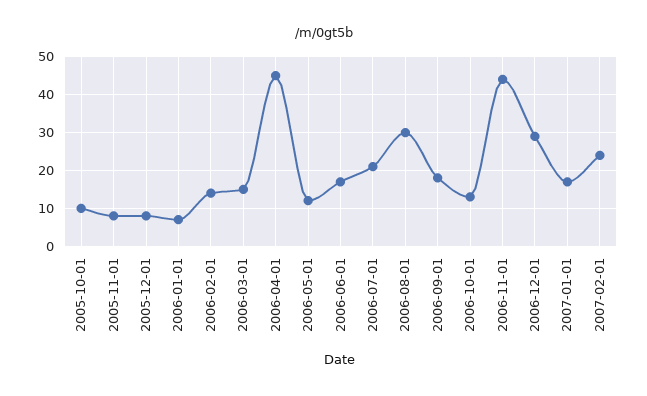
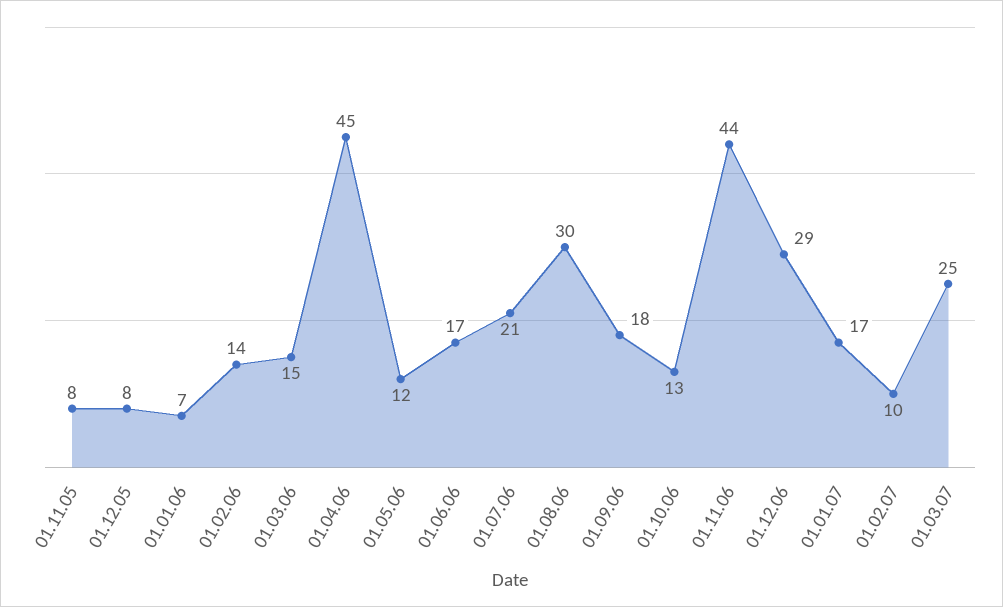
2005-10-01: 10 -> none
2007-02-01: 25 -> 10
01.03.07: none -> 25

